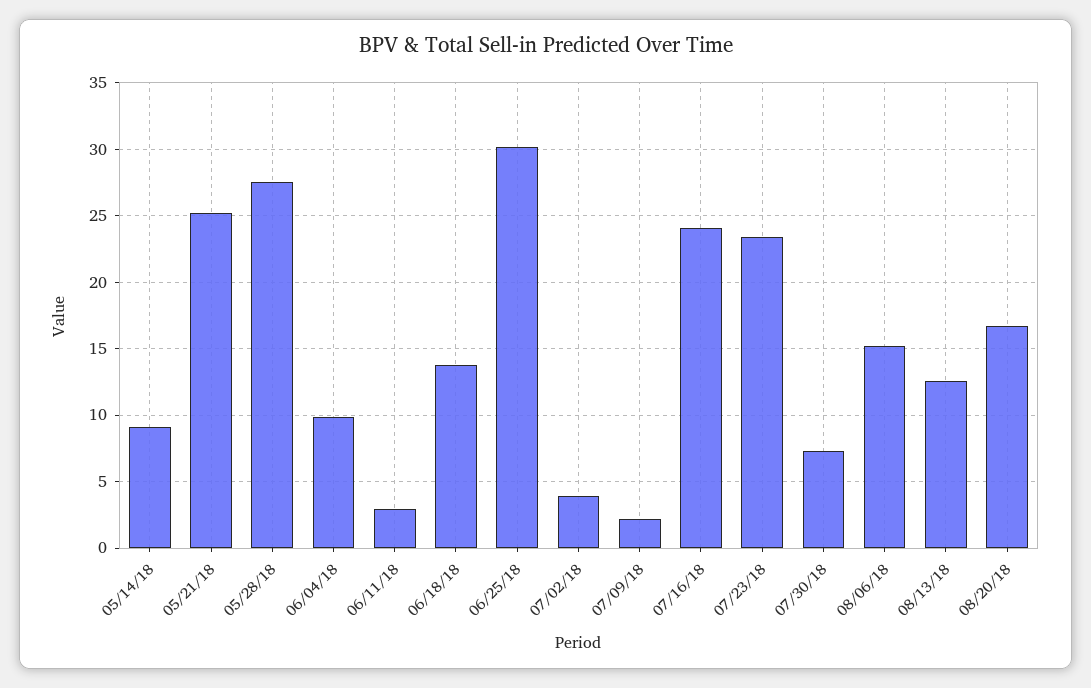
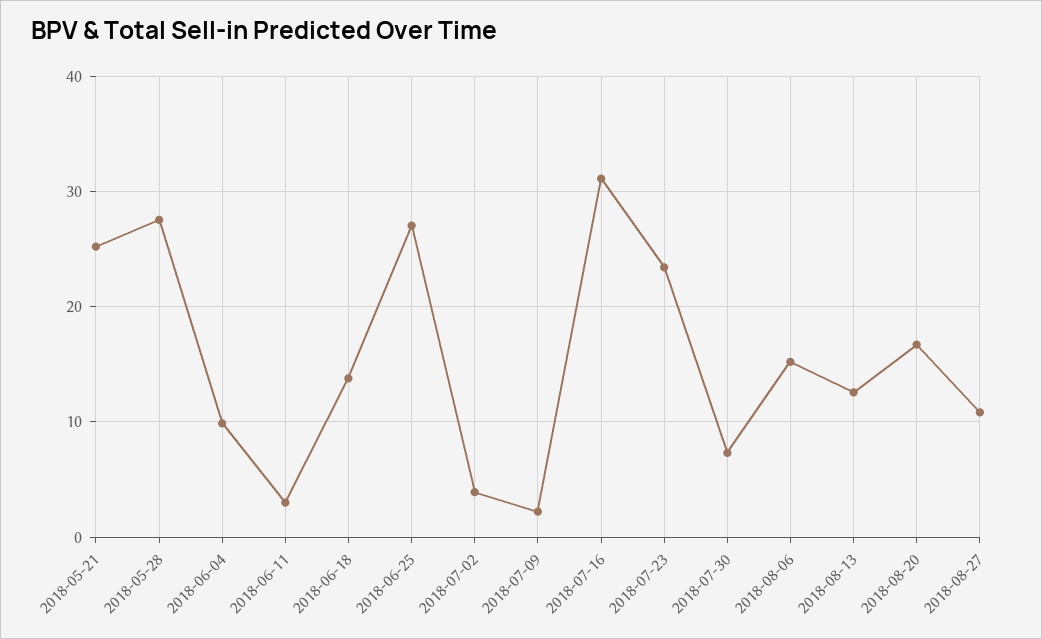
05/14/18: 9 -> none
06/25/18: 30 -> 27
07/16/18: 24 -> 31
2018-08-27: none -> 11

